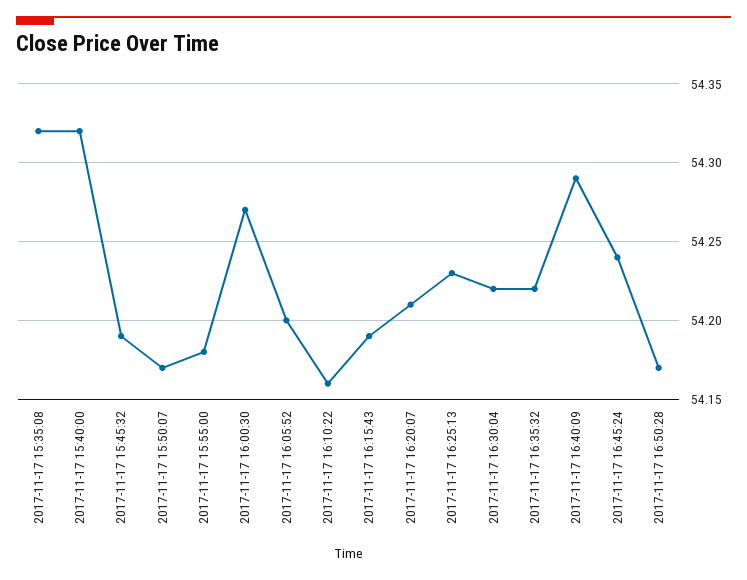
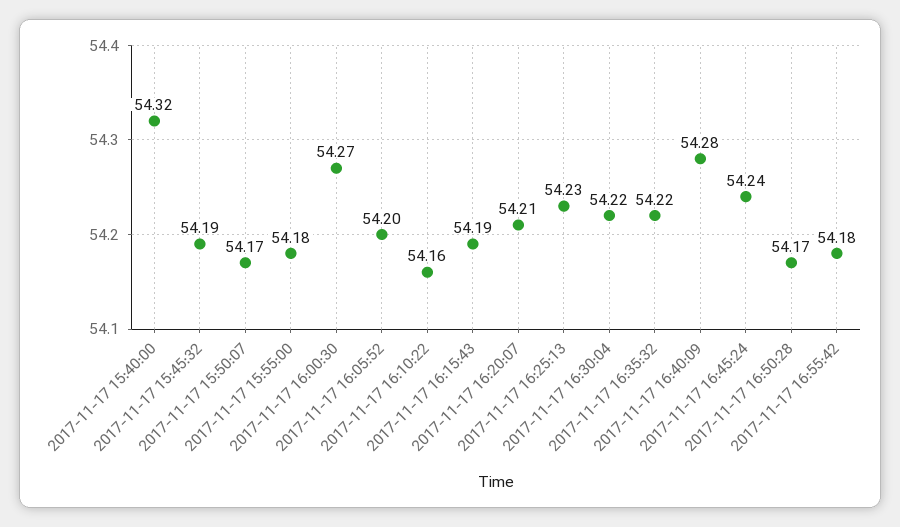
2017-11-17 15:35:08: 54.32 -> none
2017-11-17 16:40:09: 54.29 -> 54.28
2017-11-17 16:55:42: none -> 54.18

